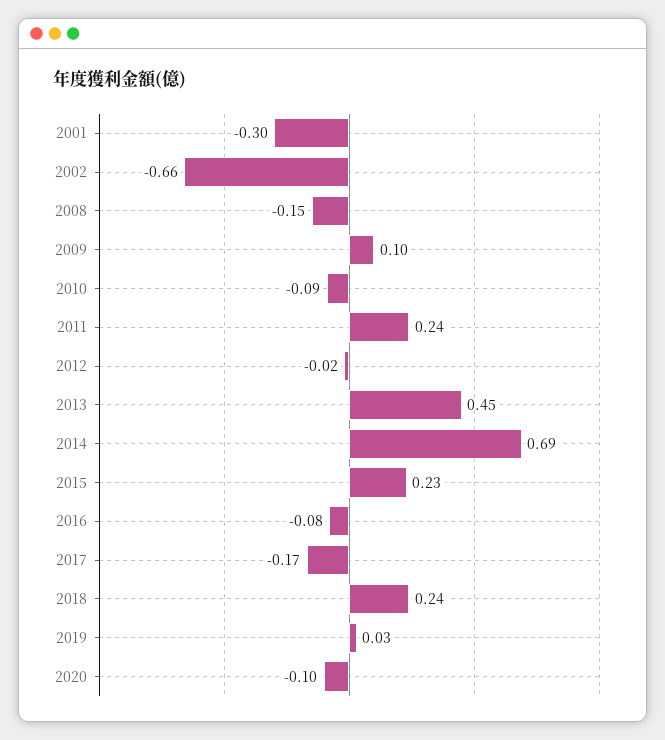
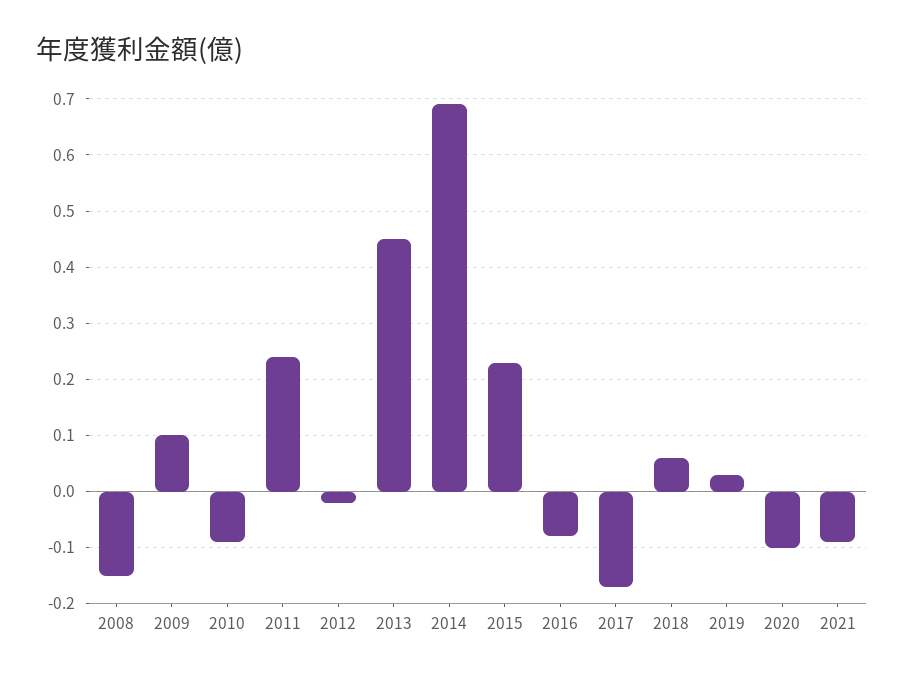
2001: -0.3 -> none
2002: -0.66 -> none
2018: 0.24 -> 0.05
2021: none -> -0.1

